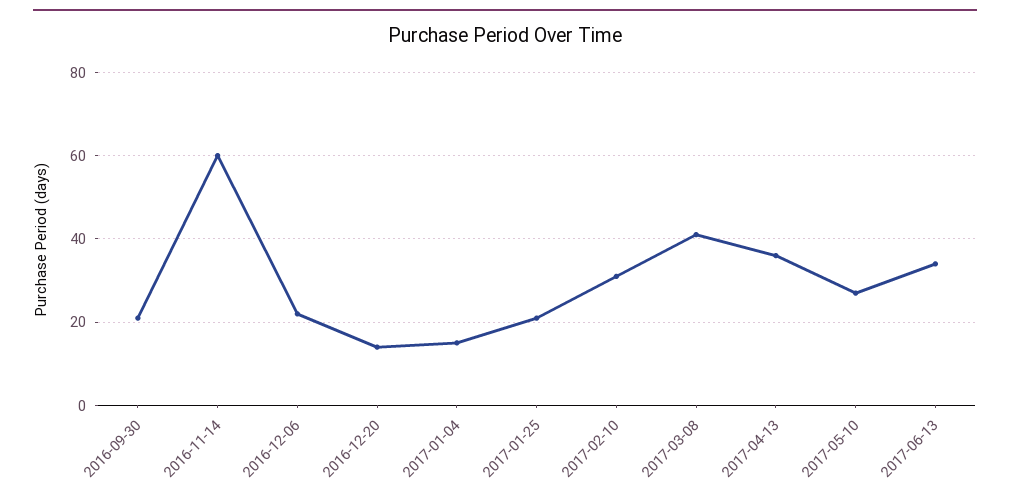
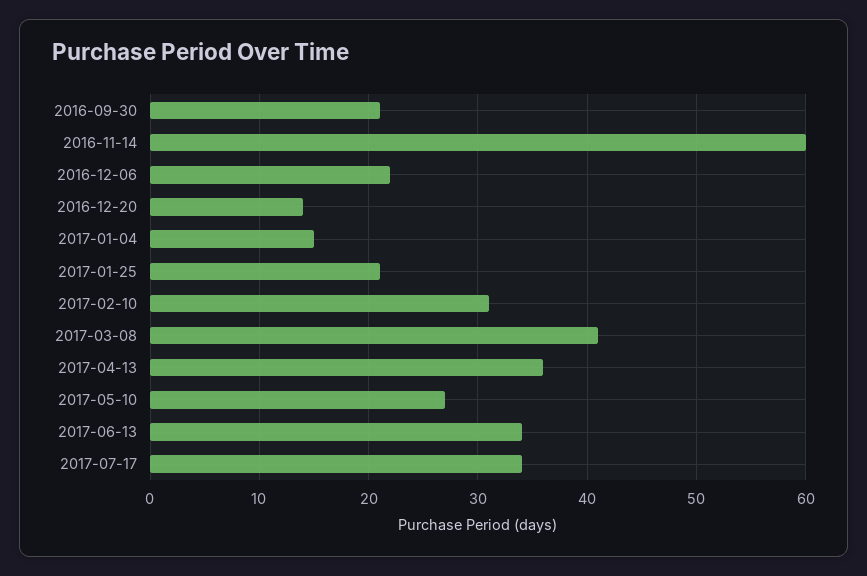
2017-07-17: none -> 34

